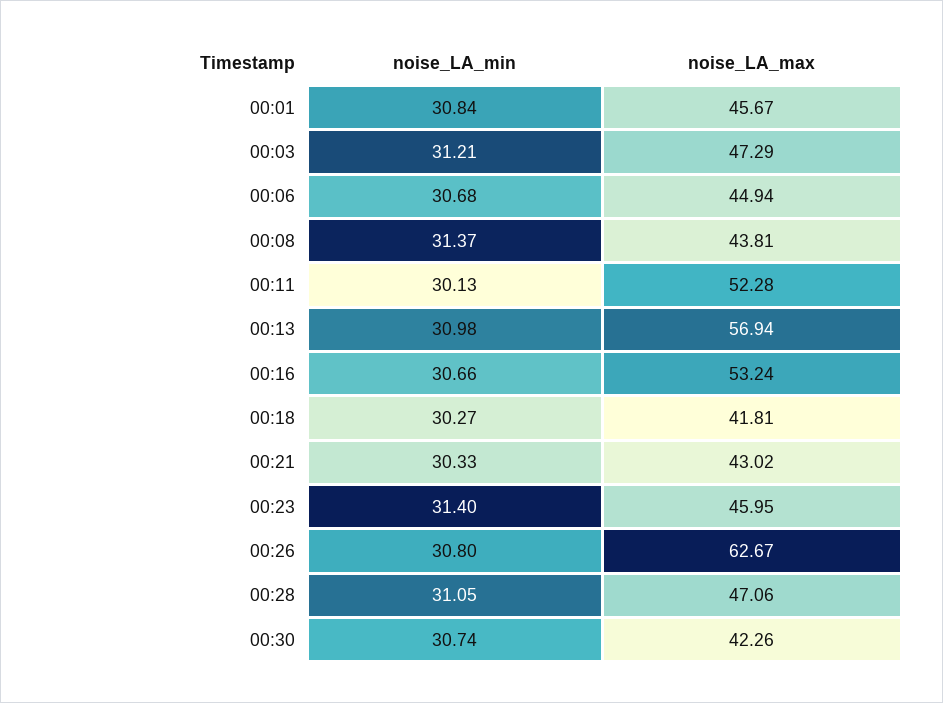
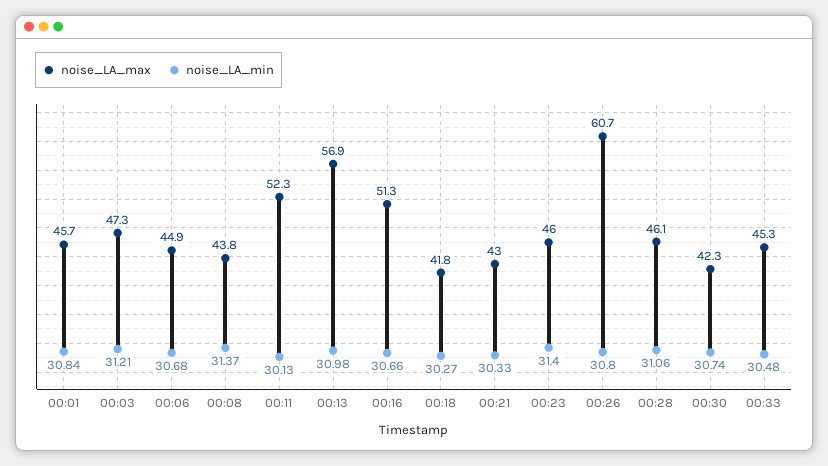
noise_LA_max, 00:16: 53.24 -> 51.3
noise_LA_max, 00:26: 62.67 -> 60.7
noise_LA_min, 00:28: 31.05 -> 31.06
noise_LA_max, 00:28: 47.06 -> 46.1
noise_LA_max, 00:33: none -> 45.3
noise_LA_min, 00:33: none -> 30.48

